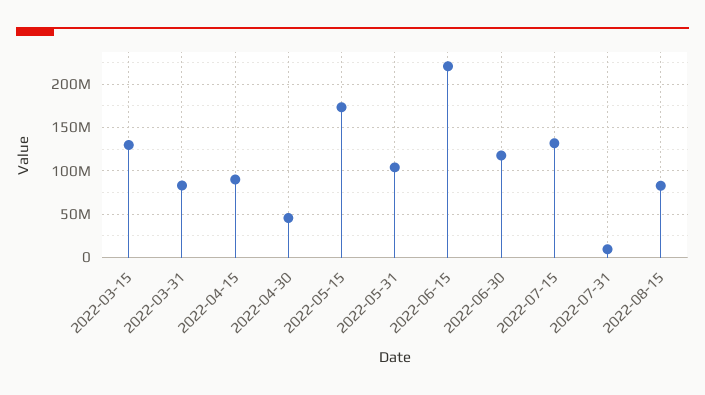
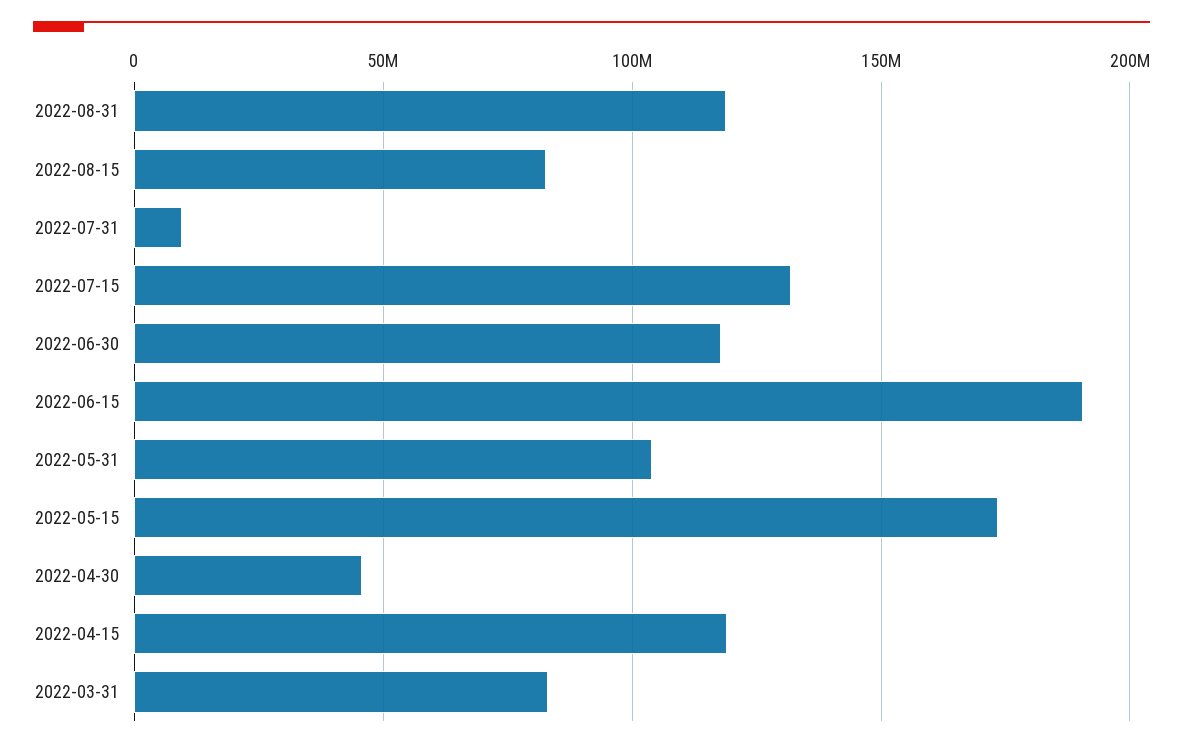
2022-03-15: 130000000 -> none
2022-04-15: 90000000 -> 120000000
2022-06-15: 220000000 -> 190000000
2022-08-31: none -> 120000000

